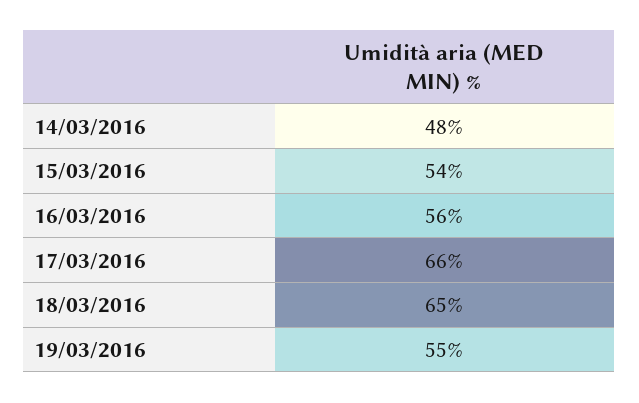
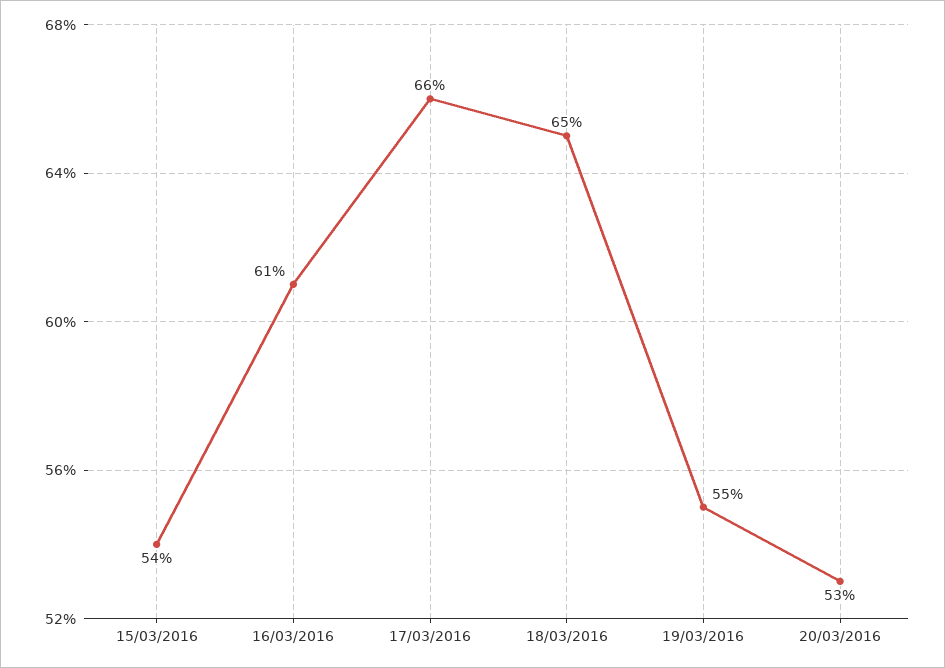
14/03/2016: 48 -> none
16/03/2016: 56 -> 61
20/03/2016: none -> 53

